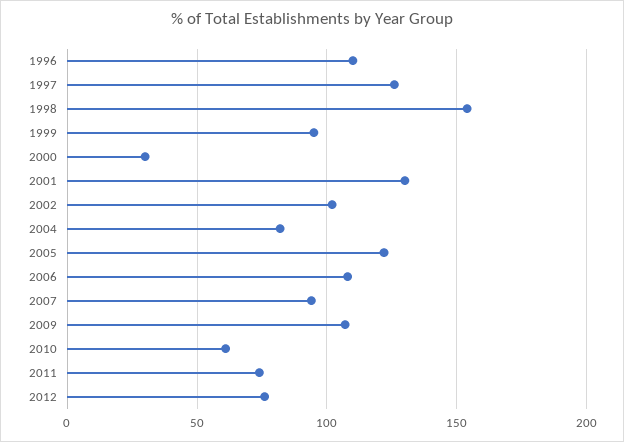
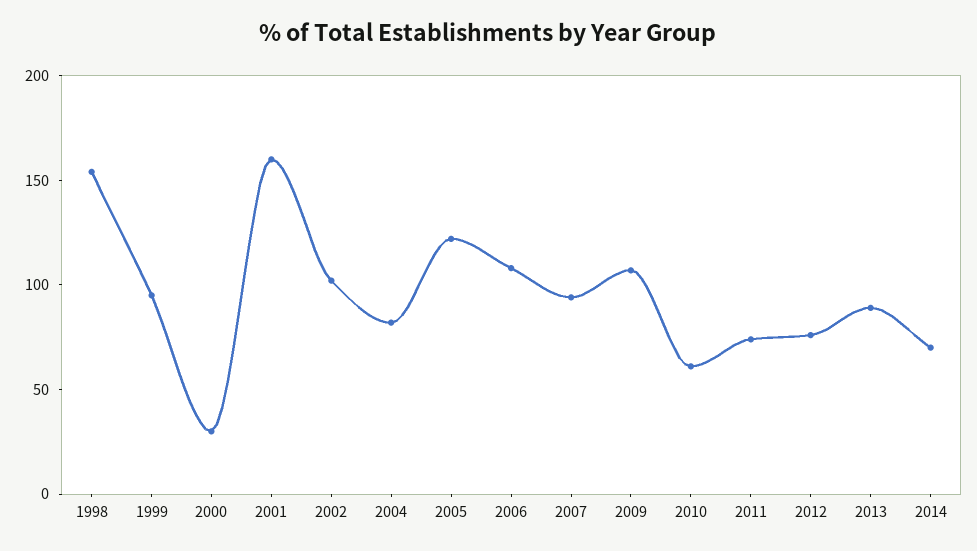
1996: 110 -> none
1997: 125 -> none
2001: 130 -> 160
2013: none -> 90
2014: none -> 70

